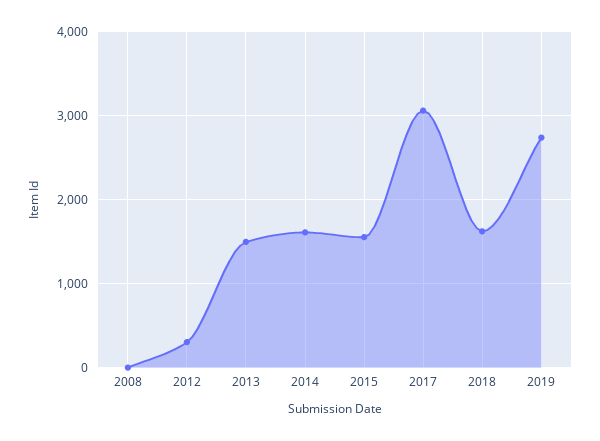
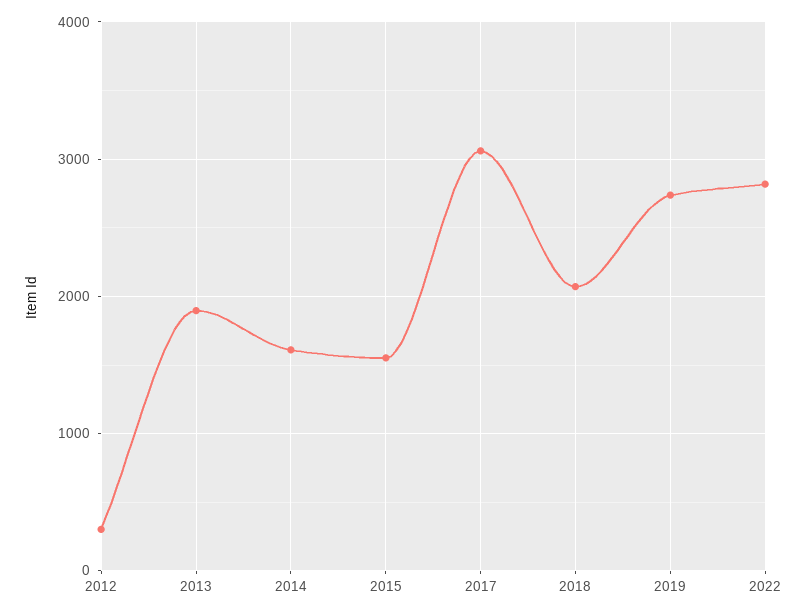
2008: 0 -> none
2013: 1500 -> 1900
2018: 1600 -> 2100
2022: none -> 2800

